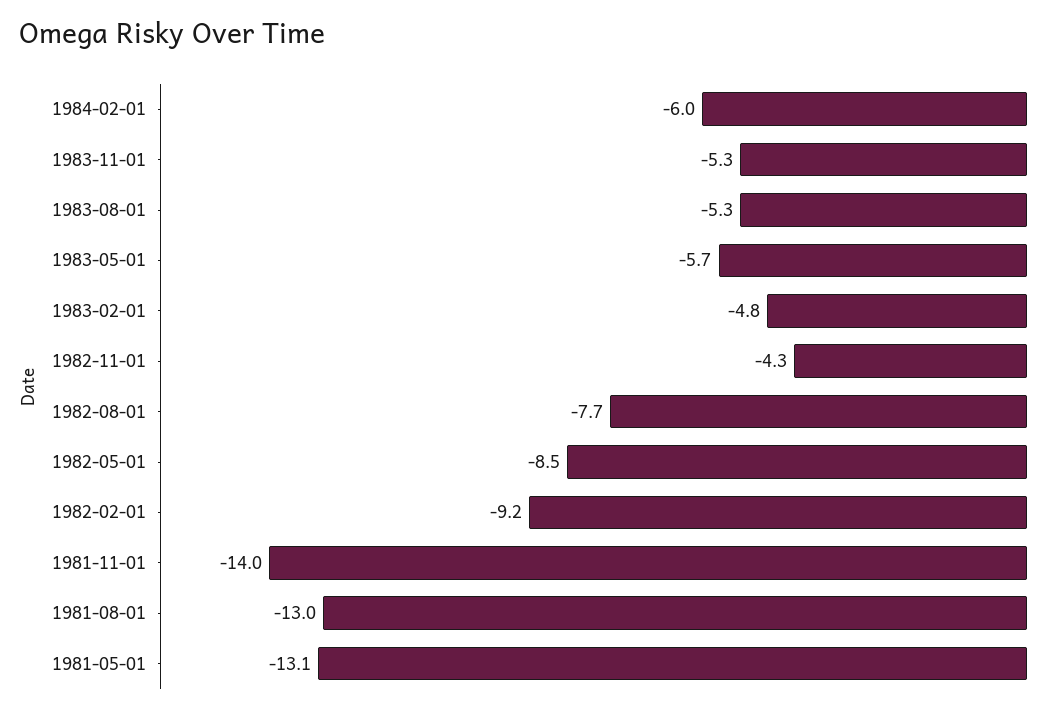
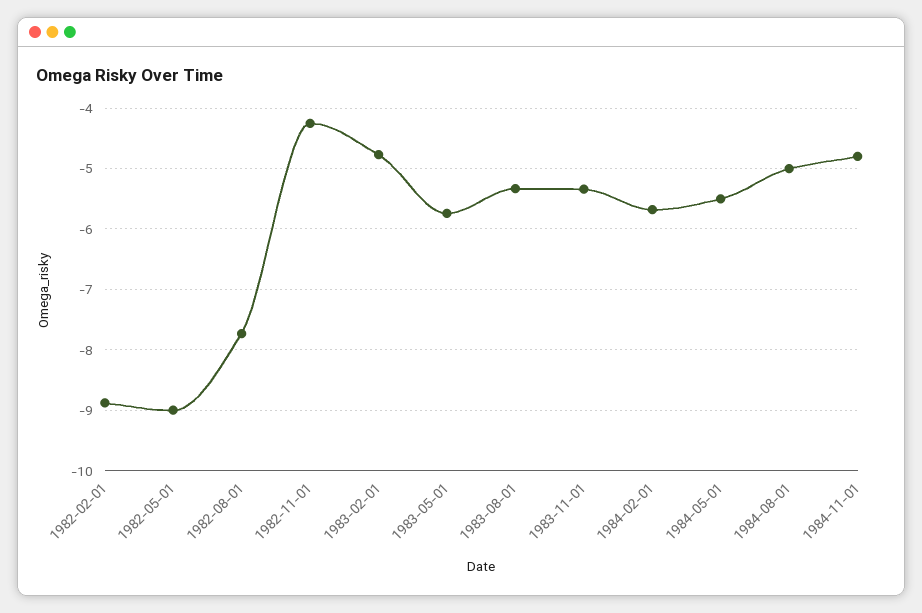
1984-02-01: -6 -> -5.7
1982-05-01: -8.5 -> -9
1982-02-01: -9.2 -> -8.9
1981-11-01: -14 -> none
1981-08-01: -13 -> none
1981-05-01: -13.1 -> none
1984-05-01: none -> -5.5
1984-08-01: none -> -5
1984-11-01: none -> -4.8

